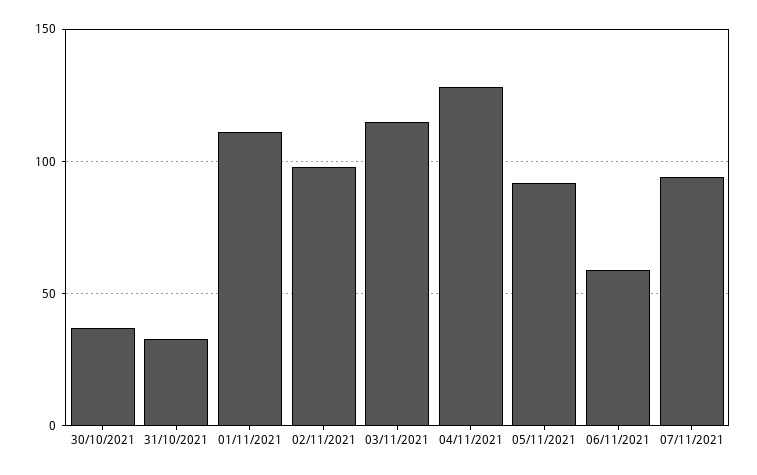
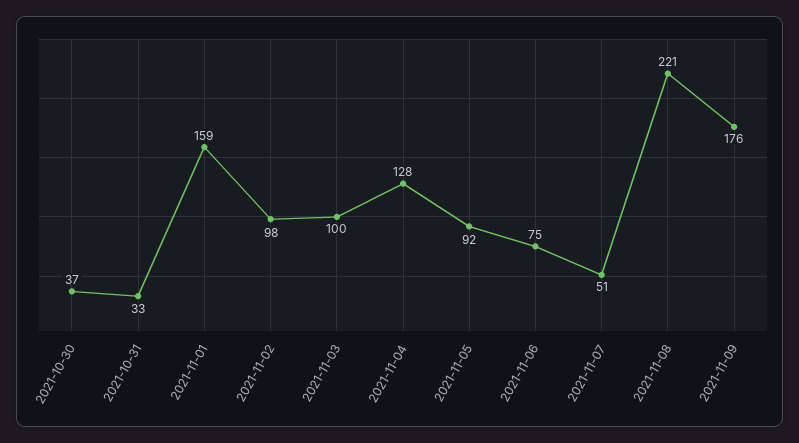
01/11/2021: 110 -> 159
03/11/2021: 115 -> 100
06/11/2021: 60 -> 75
07/11/2021: 95 -> 51
2021-11-08: none -> 221
2021-11-09: none -> 176

